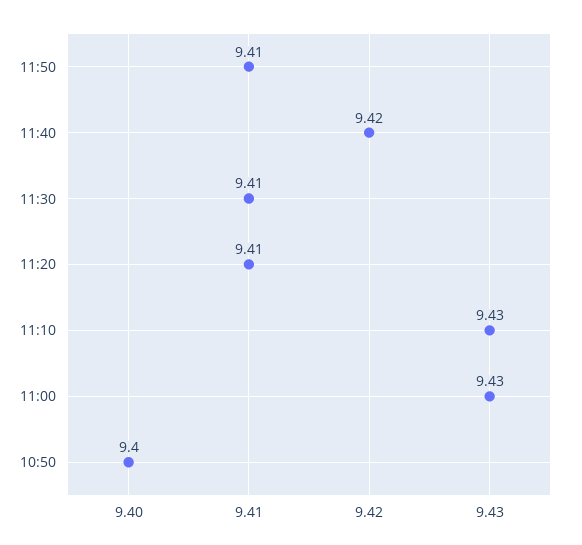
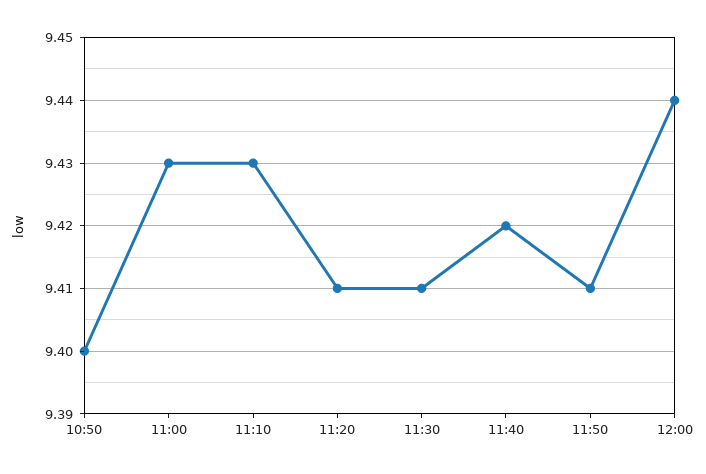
12:00: none -> 9.44

